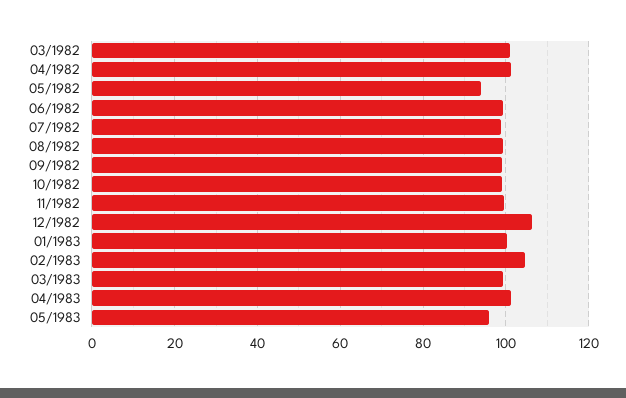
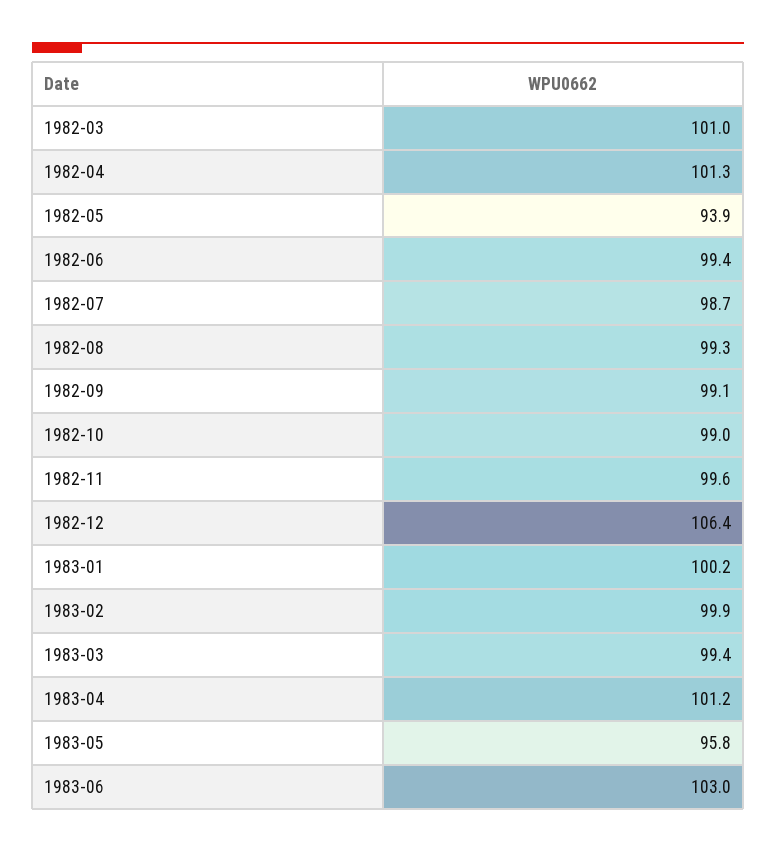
02/1983: 104 -> 99.9
1983-06: none -> 103

